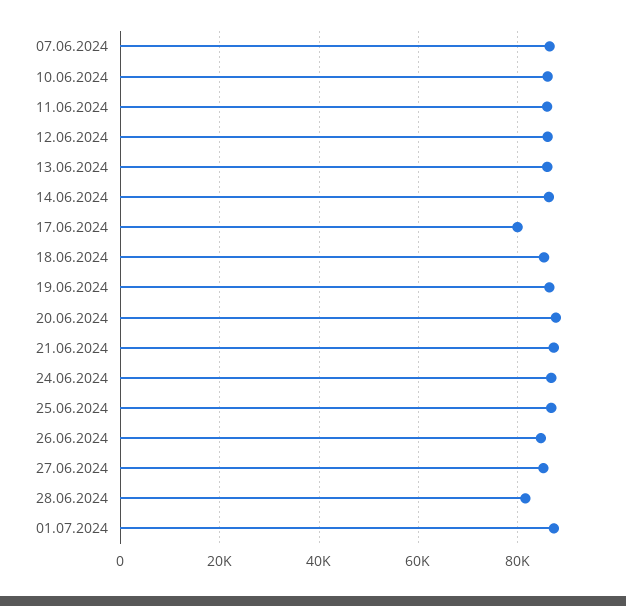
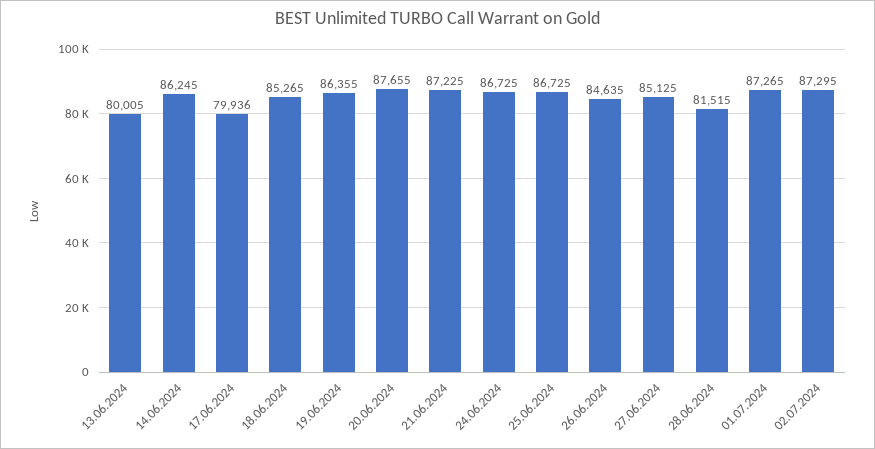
07.06.2024: 86000 -> none
10.06.2024: 86000 -> none
11.06.2024: 86000 -> none
12.06.2024: 86000 -> none
13.06.2024: 86000 -> 80005
02.07.2024: none -> 87295

